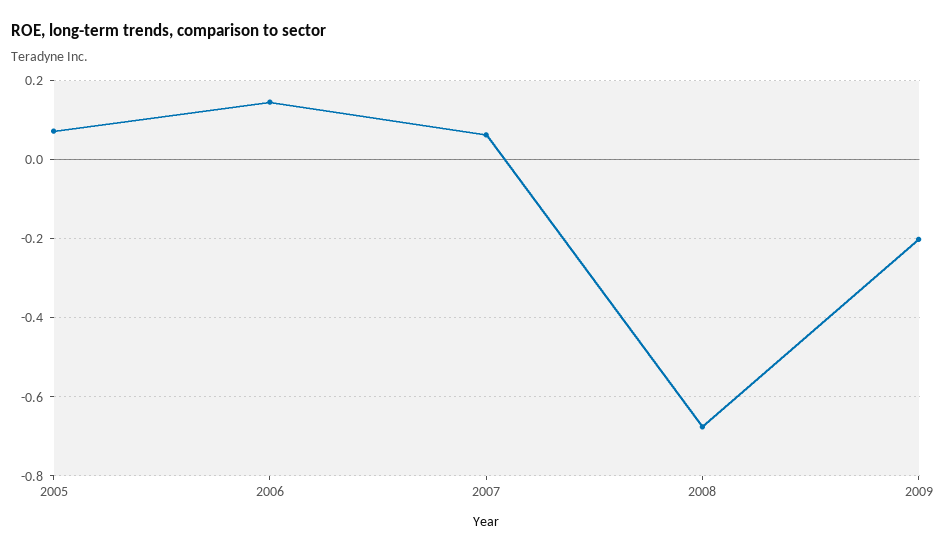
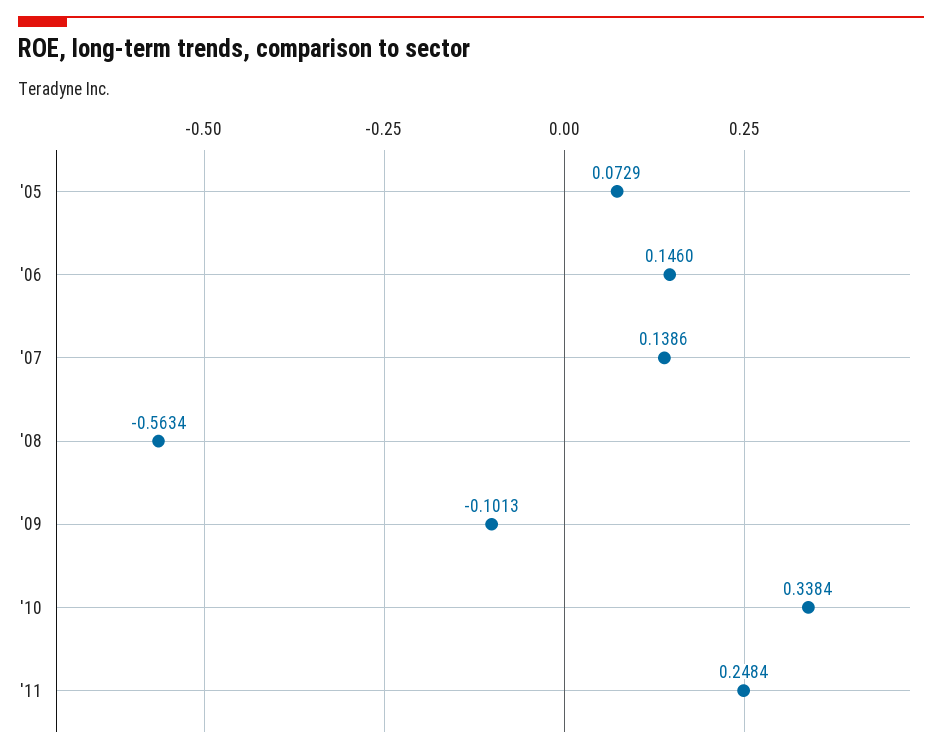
2007: 0.06 -> 0.1386
2008: -0.68 -> -0.5634
2009: -0.2 -> -0.1013
'10: none -> 0.3384
'11: none -> 0.2484

